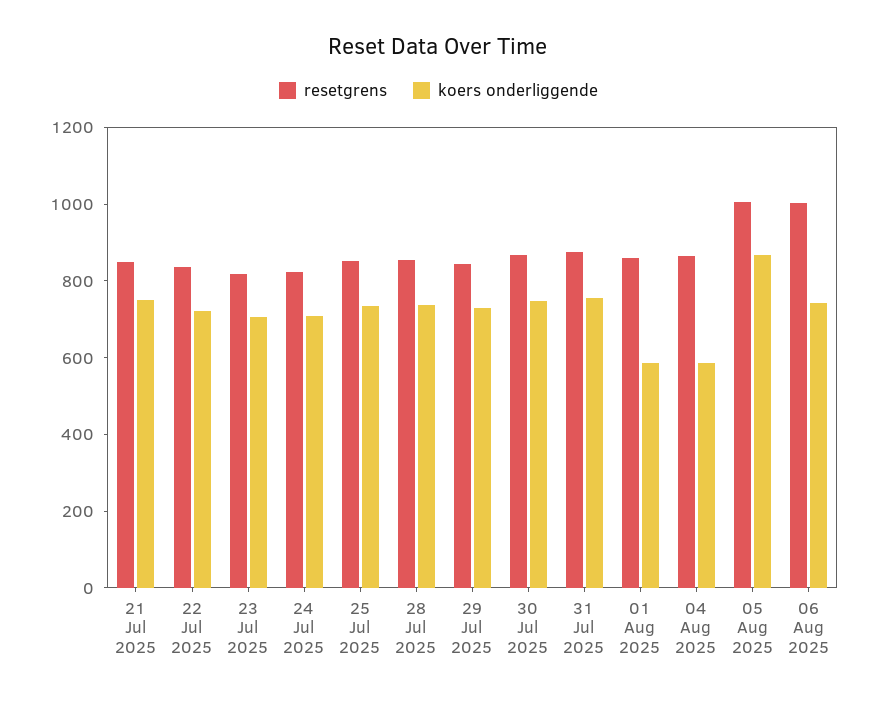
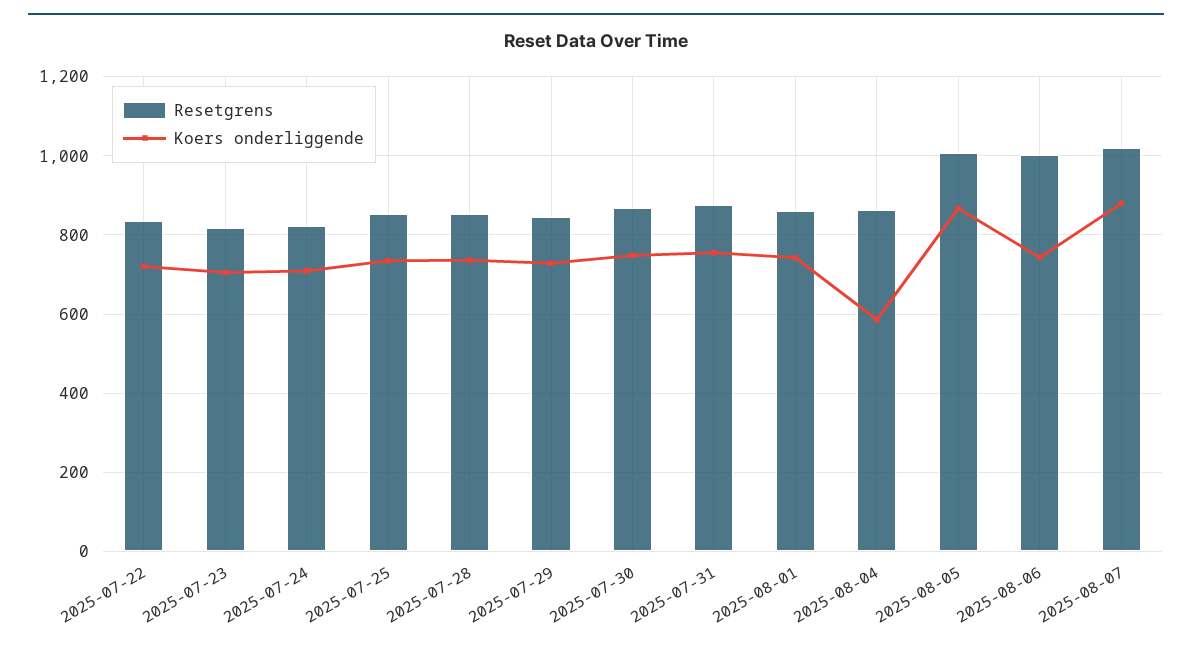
resetgrens, 21 Jul 2025: 850 -> none
koers onderliggende, 21 Jul 2025: 750 -> none
koers onderliggende, 01 Aug 2025: 600 -> 740
resetgrens, 2025-08-07: none -> 1020
koers onderliggende, 2025-08-07: none -> 880

